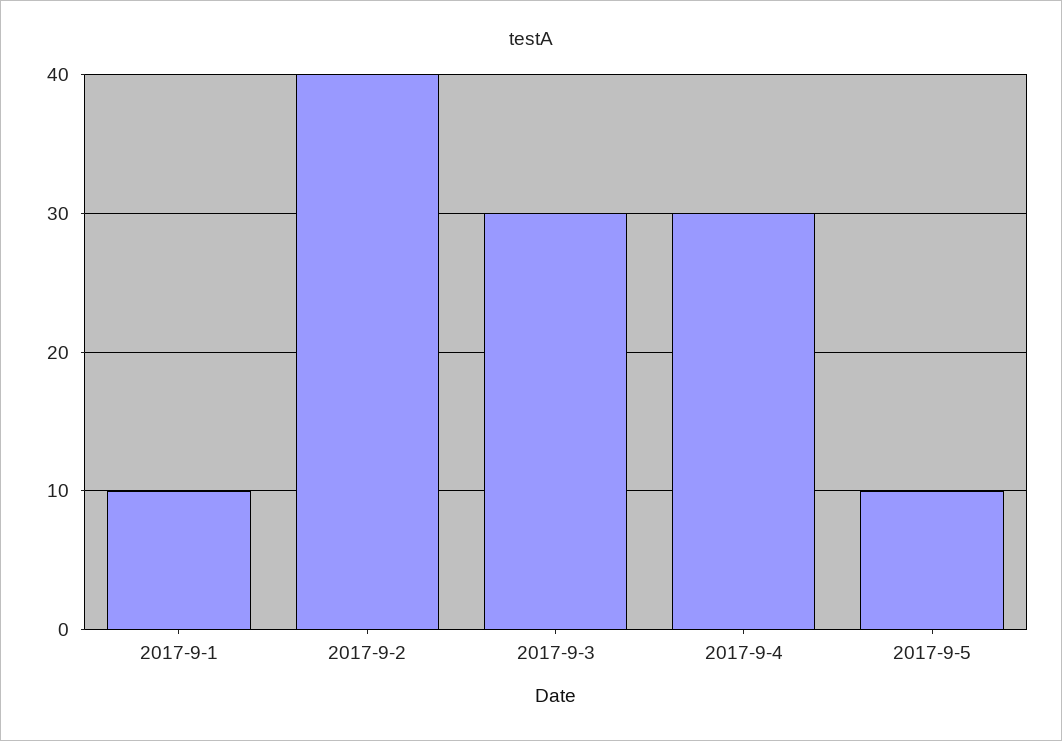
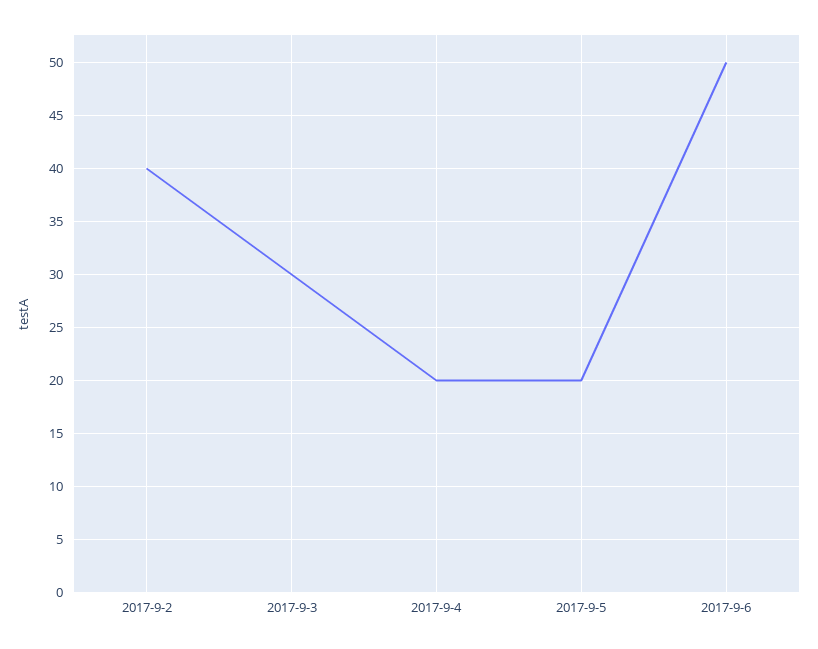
2017-9-1: 10 -> none
2017-9-4: 30 -> 20
2017-9-5: 10 -> 20
2017-9-6: none -> 50

